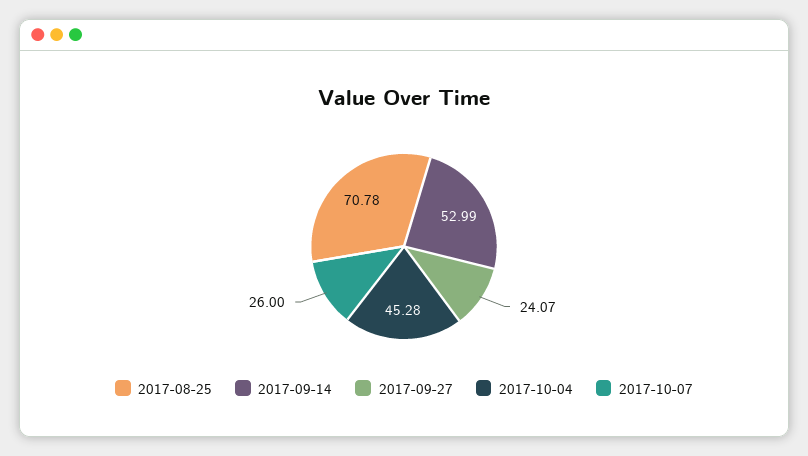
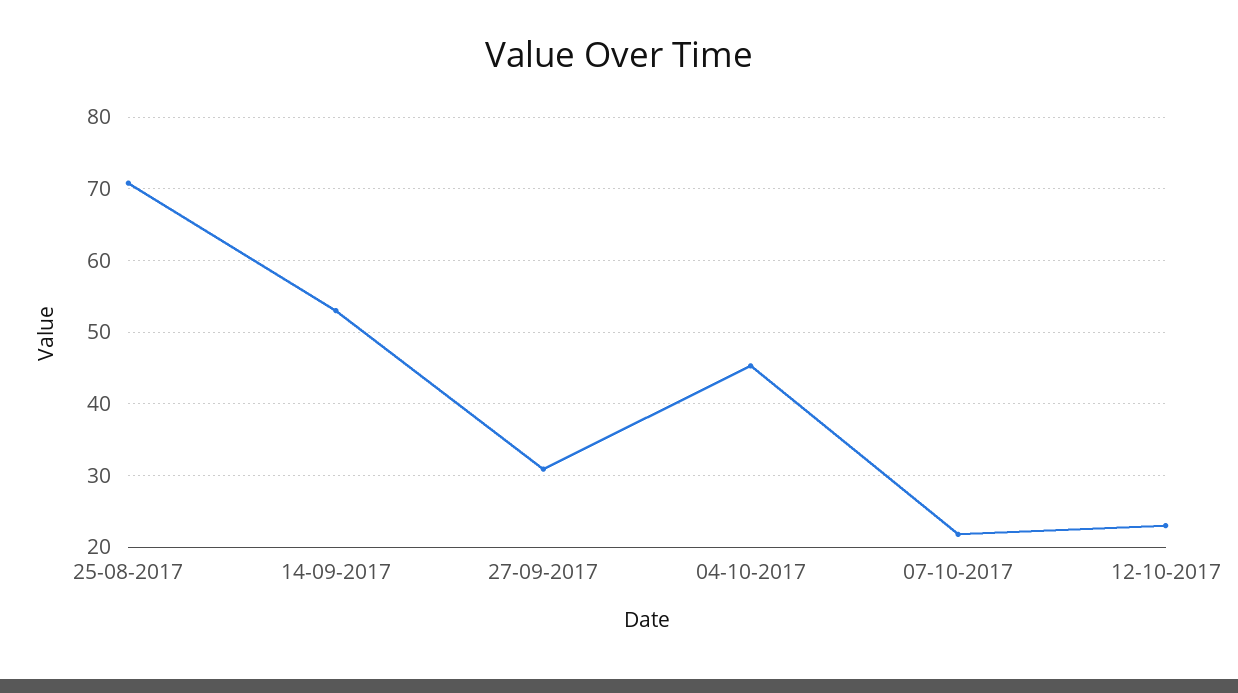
2017-09-27: 24.07 -> 31
2017-10-07: 26 -> 22
12-10-2017: none -> 23

